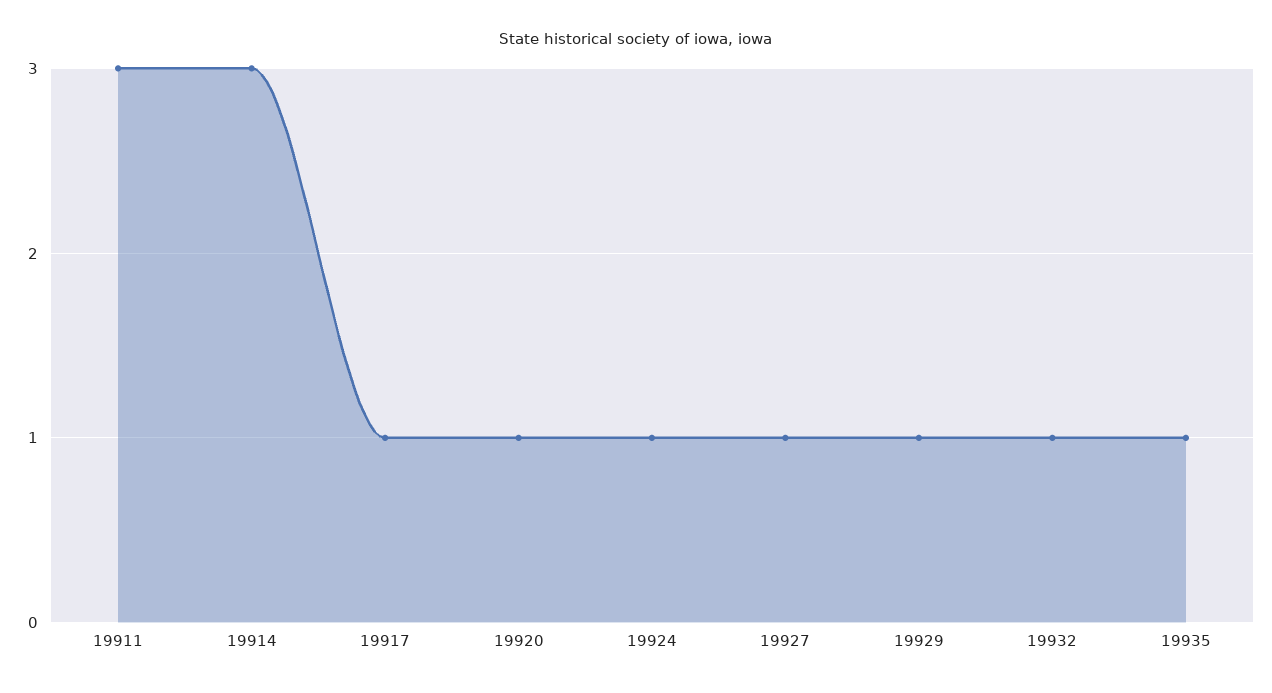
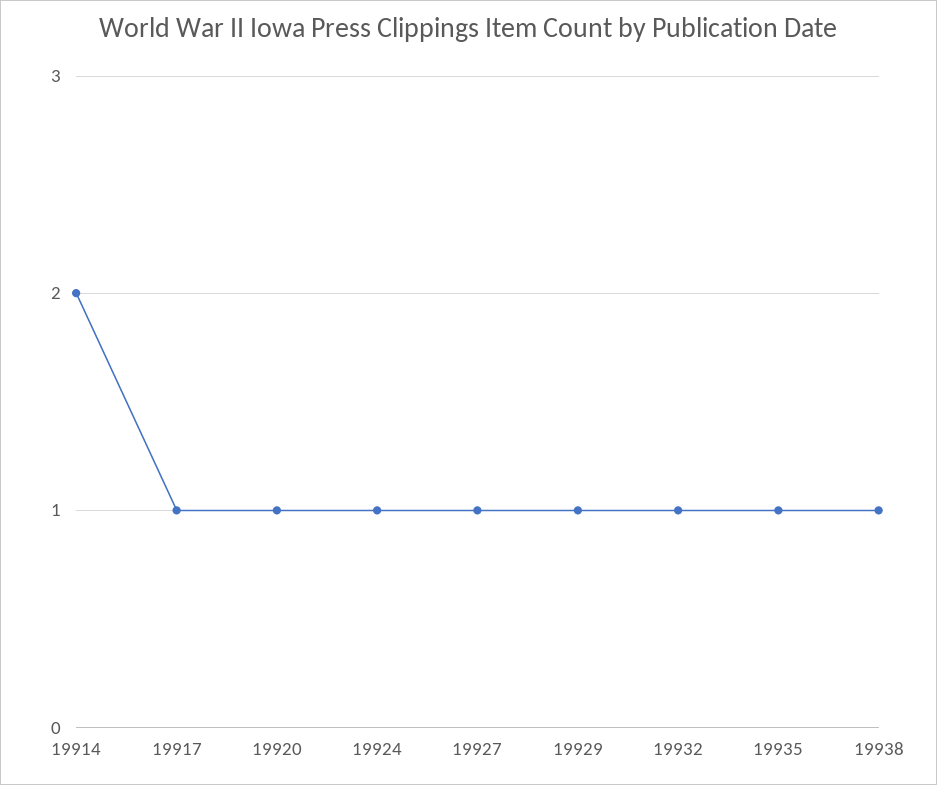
19911: 3 -> none
19914: 3 -> 2
19938: none -> 1

